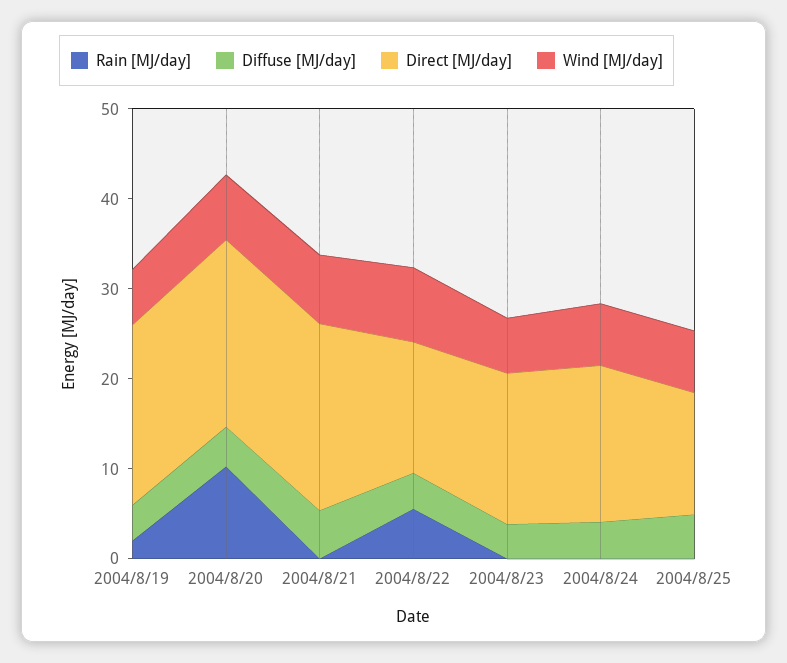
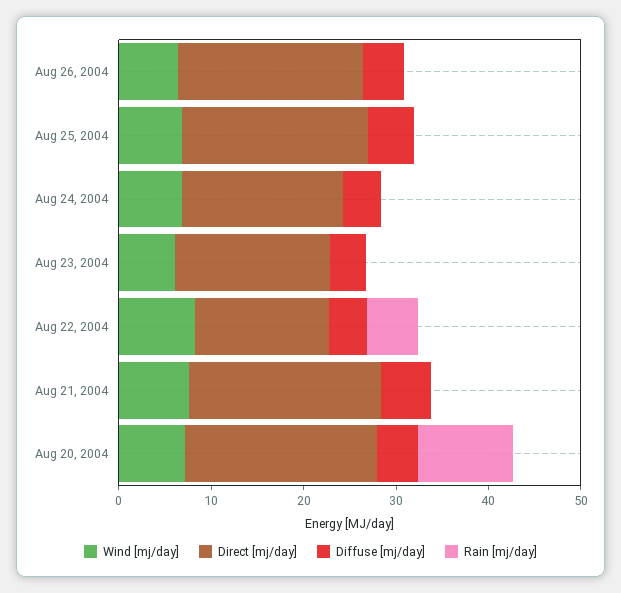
Rain [MJ/day], 2004/8/19: 2 -> none
Diffuse [MJ/day], 2004/8/19: 4 -> none
Direct [MJ/day], 2004/8/19: 20 -> none
Wind [MJ/day], 2004/8/19: 6 -> none
Direct [MJ/day], 2004/8/25: 14 -> 20
Wind [MJ/day], Aug 26, 2004: none -> 6
Direct [MJ/day], Aug 26, 2004: none -> 20
Diffuse [MJ/day], Aug 26, 2004: none -> 4
Rain [MJ/day], Aug 26, 2004: none -> 0

